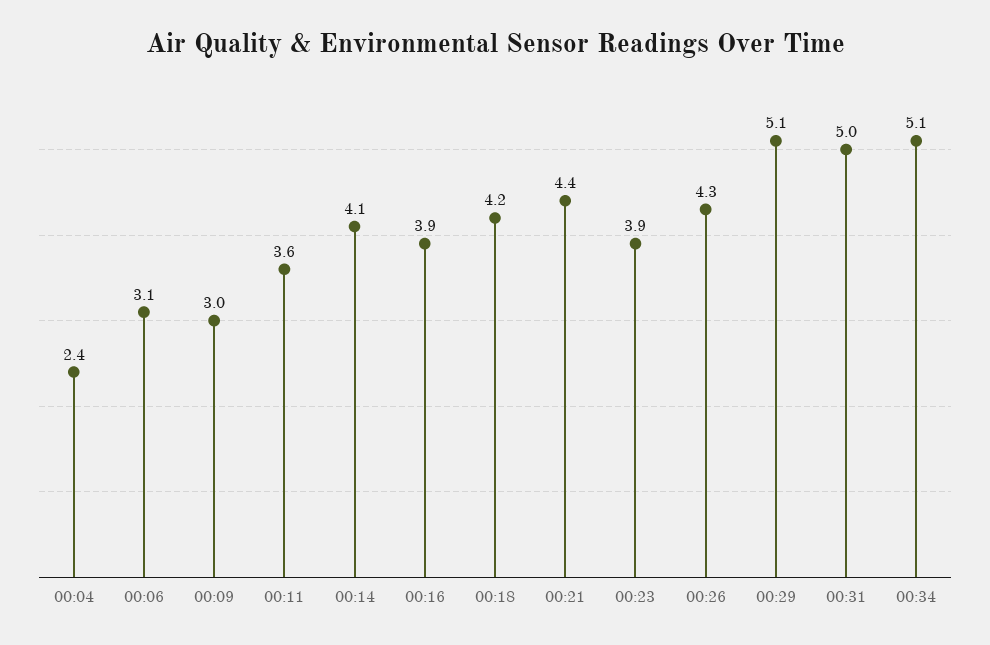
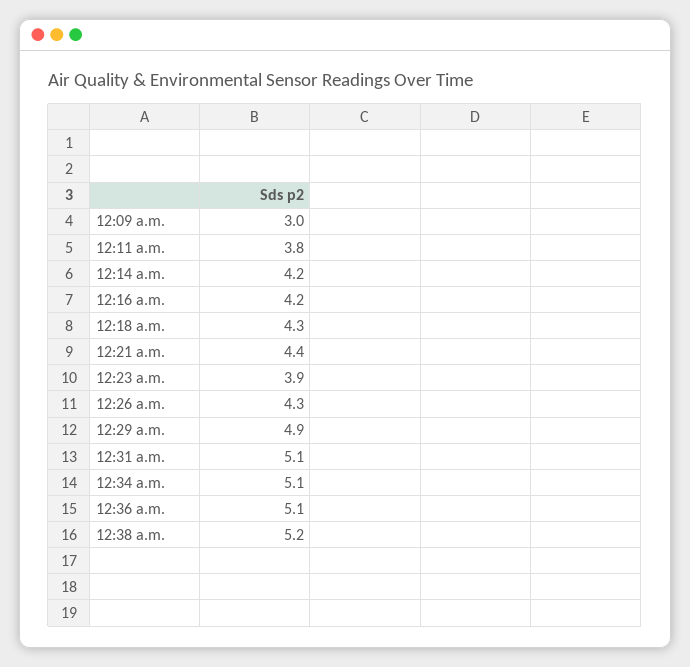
00:04: 2.4 -> none
00:06: 3.1 -> none
00:11: 3.6 -> 3.8
00:14: 4.1 -> 4.2
00:16: 3.9 -> 4.2
00:18: 4.2 -> 4.3
00:29: 5.1 -> 4.9
00:31: 5 -> 5.1
12:36 a.m.: none -> 5.1
12:38 a.m.: none -> 5.2

